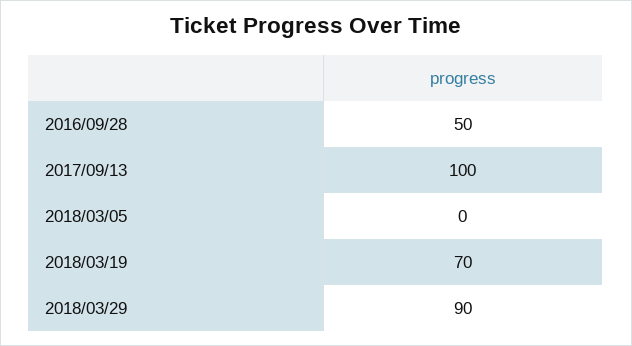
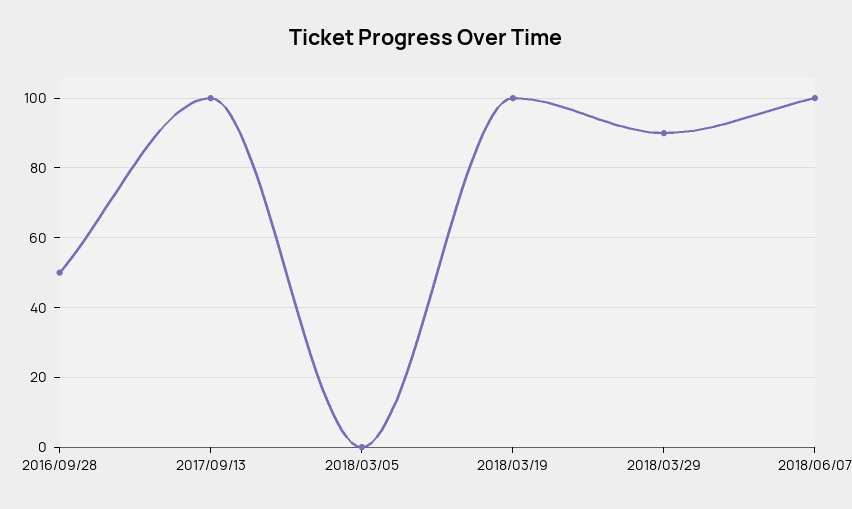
2018/03/19: 70 -> 100
2018/06/07: none -> 100

